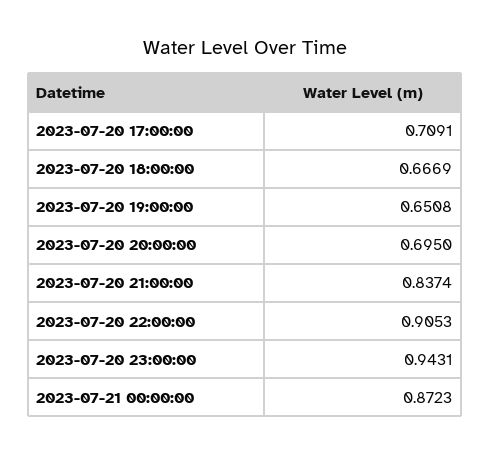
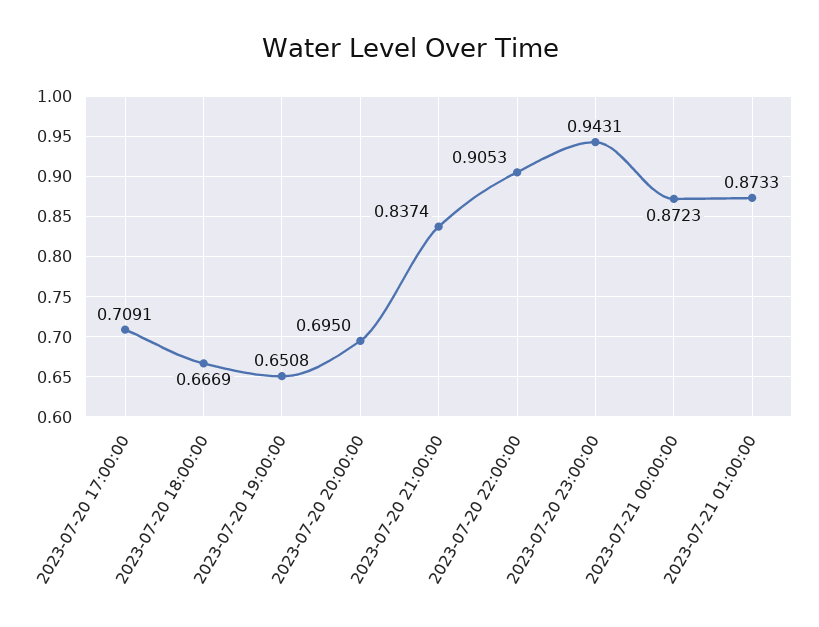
2023-07-21 01:00:00: none -> 0.8733

